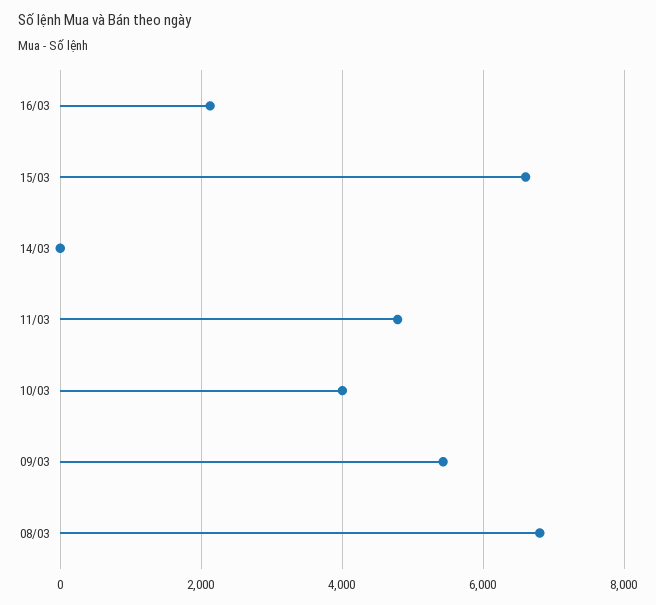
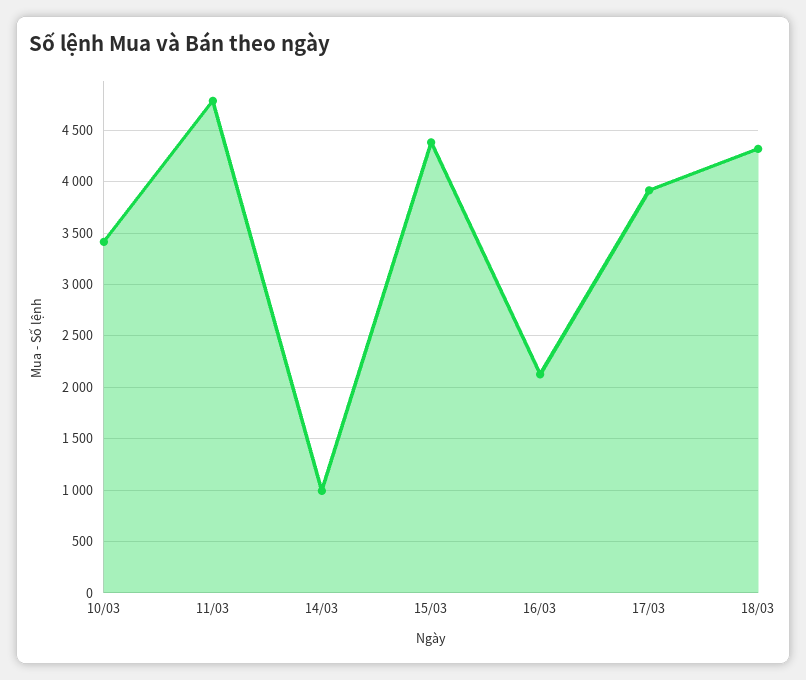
15/03: 6600 -> 4400
14/03: 0 -> 1000
10/03: 4000 -> 3400
09/03: 5400 -> none
08/03: 6800 -> none
17/03: none -> 3900
18/03: none -> 4300

